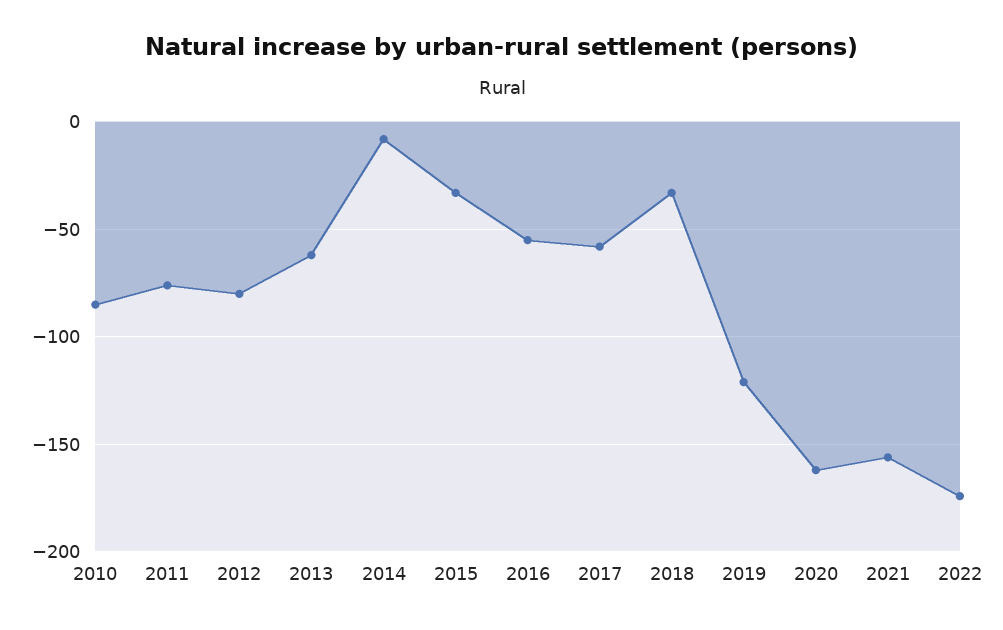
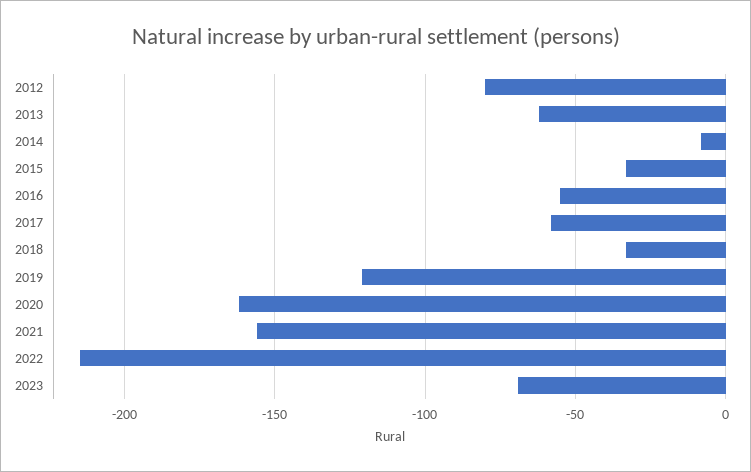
2010: -85 -> none
2011: -75 -> none
2022: -175 -> -215
2023: none -> -70

